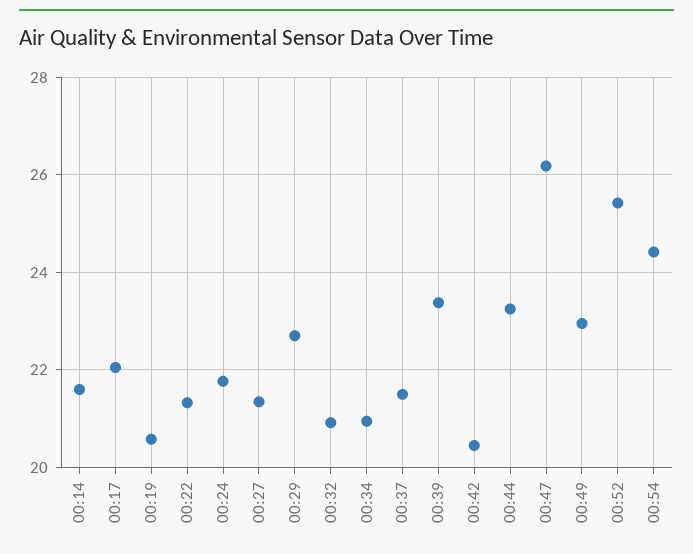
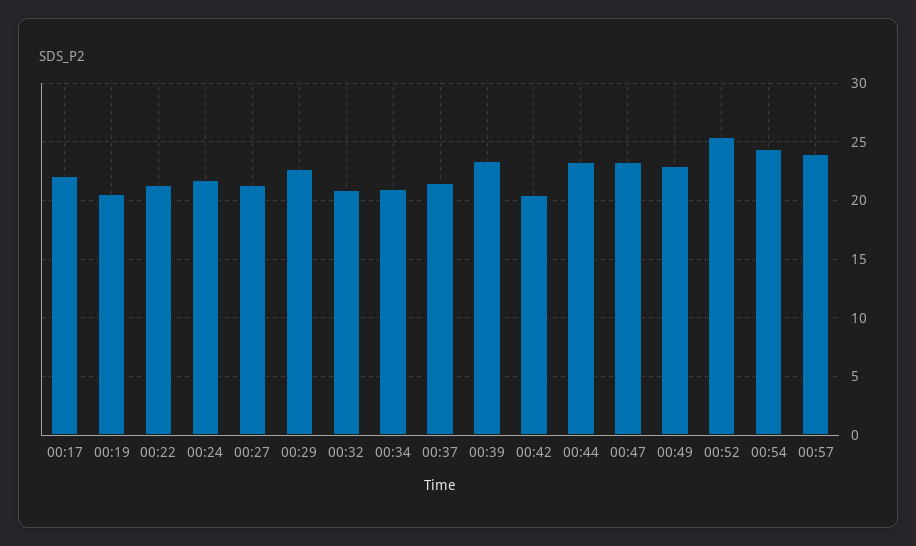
00:14: 21.6 -> none
00:47: 26.2 -> 23
00:57: none -> 24

